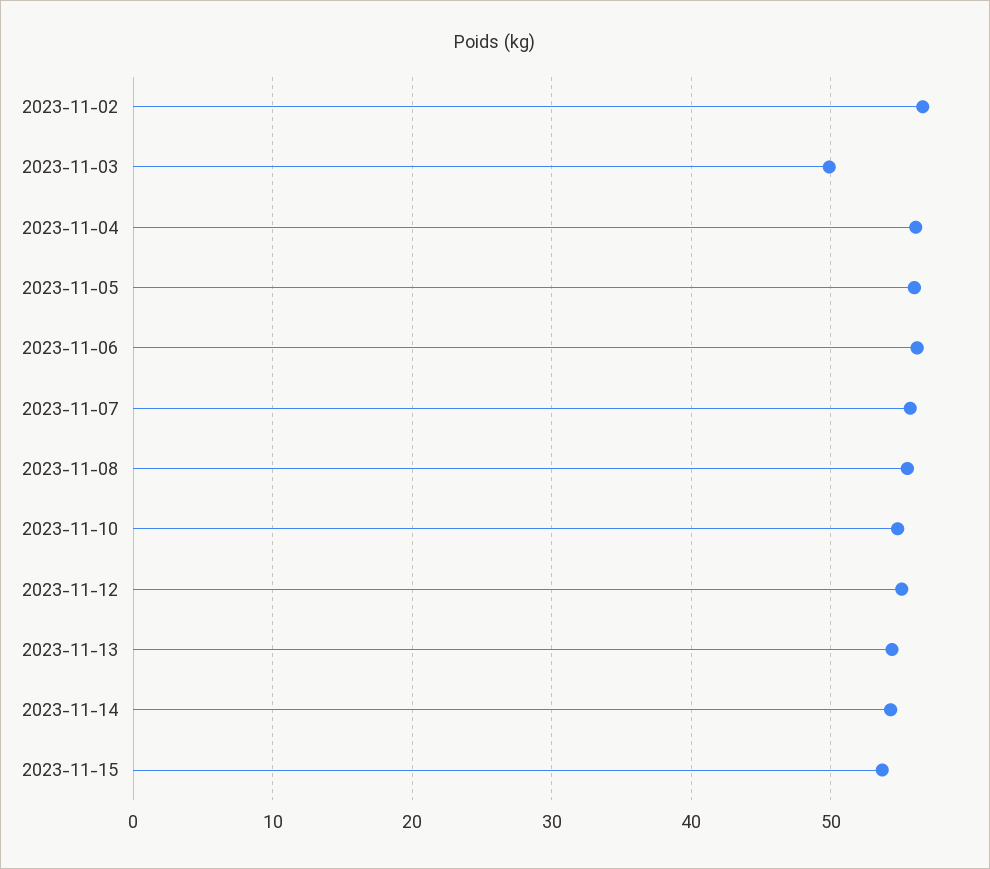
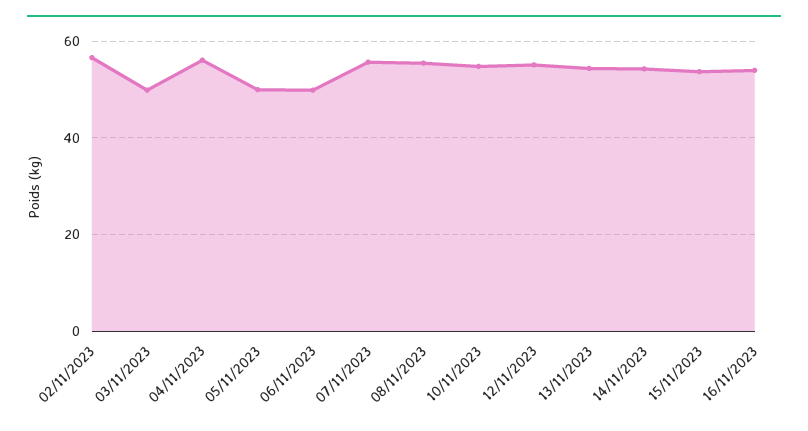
2023-11-05: 56 -> 50
2023-11-06: 56 -> 50
16/11/2023: none -> 54

